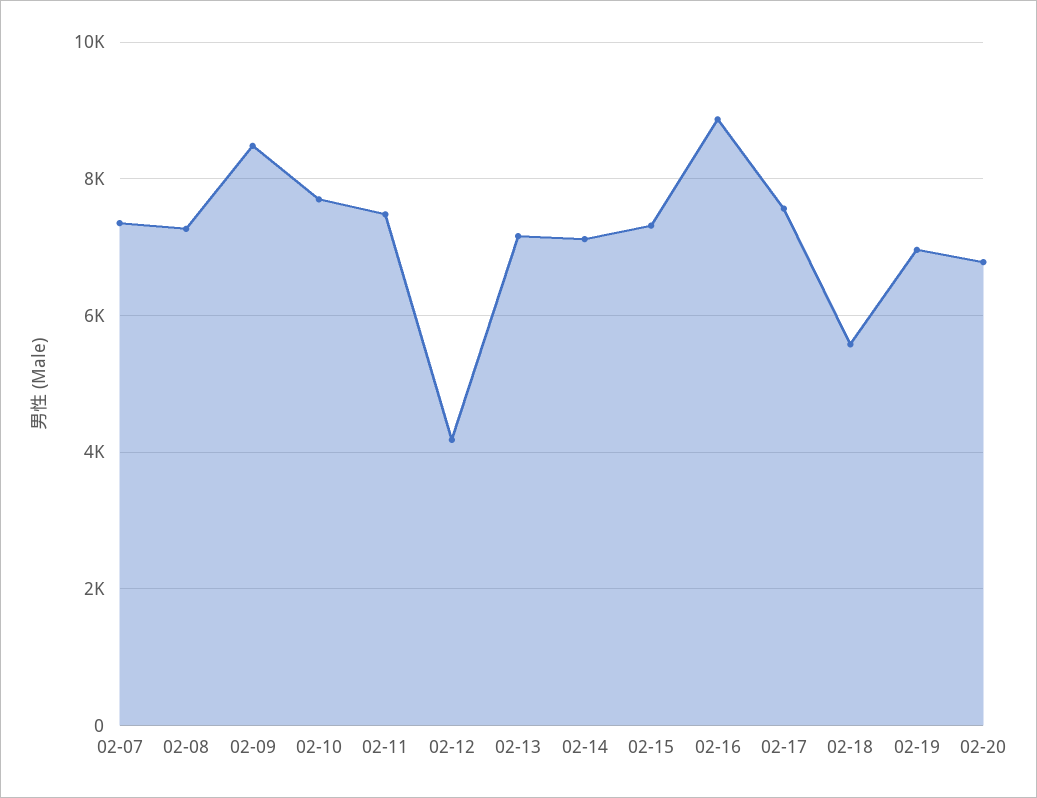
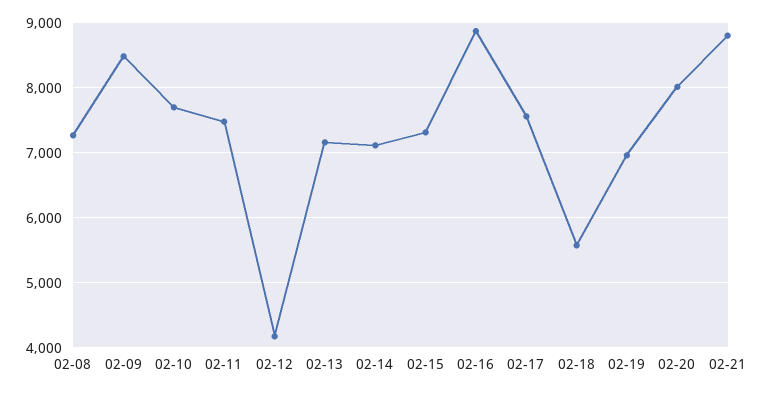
02-07: 7400 -> none
02-20: 6800 -> 8000
02-21: none -> 8800

